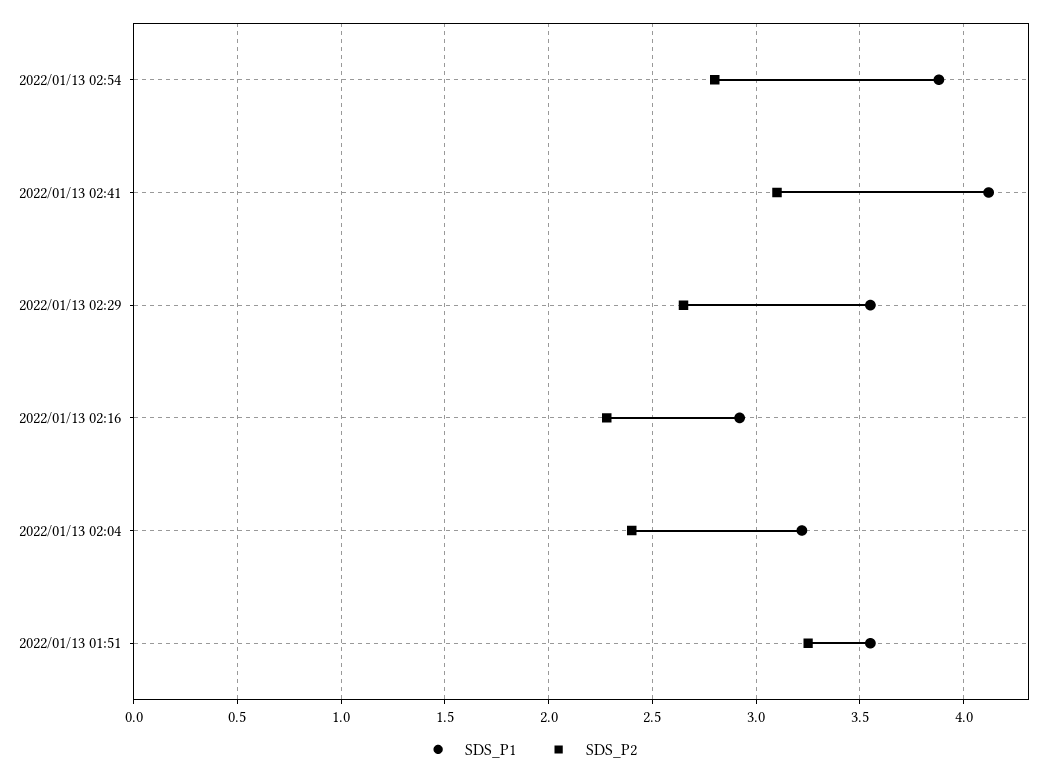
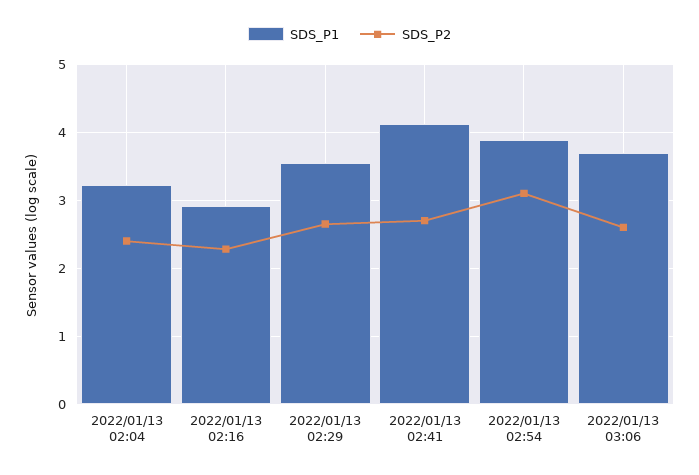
SDS_P2, 2022/01/13 02:54: 2.8 -> 3.1
SDS_P2, 2022/01/13 02:41: 3.1 -> 2.7
SDS_P1, 2022/01/13 01:51: 3.55 -> none
SDS_P2, 2022/01/13 01:51: 3.25 -> none
SDS_P1, 2022/01/13 03:06: none -> 3.7
SDS_P2, 2022/01/13 03:06: none -> 2.6

